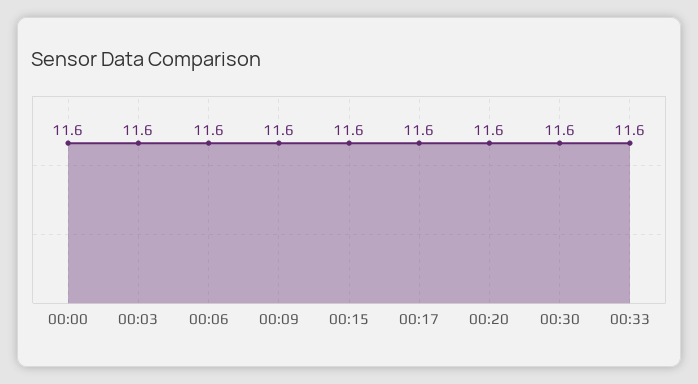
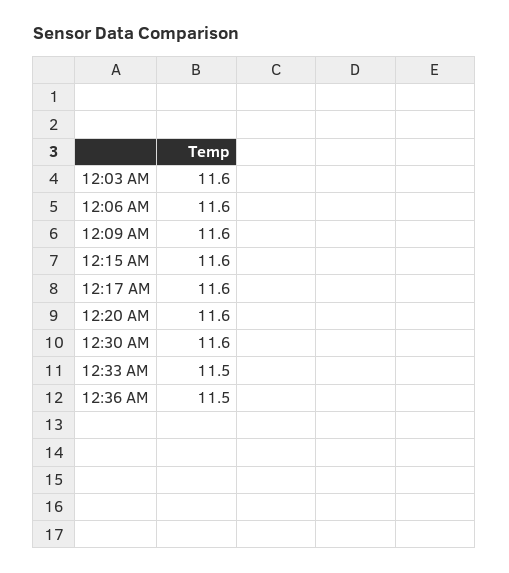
00:00: 11.6 -> none
00:33: 11.6 -> 11.5
12:36 AM: none -> 11.5

